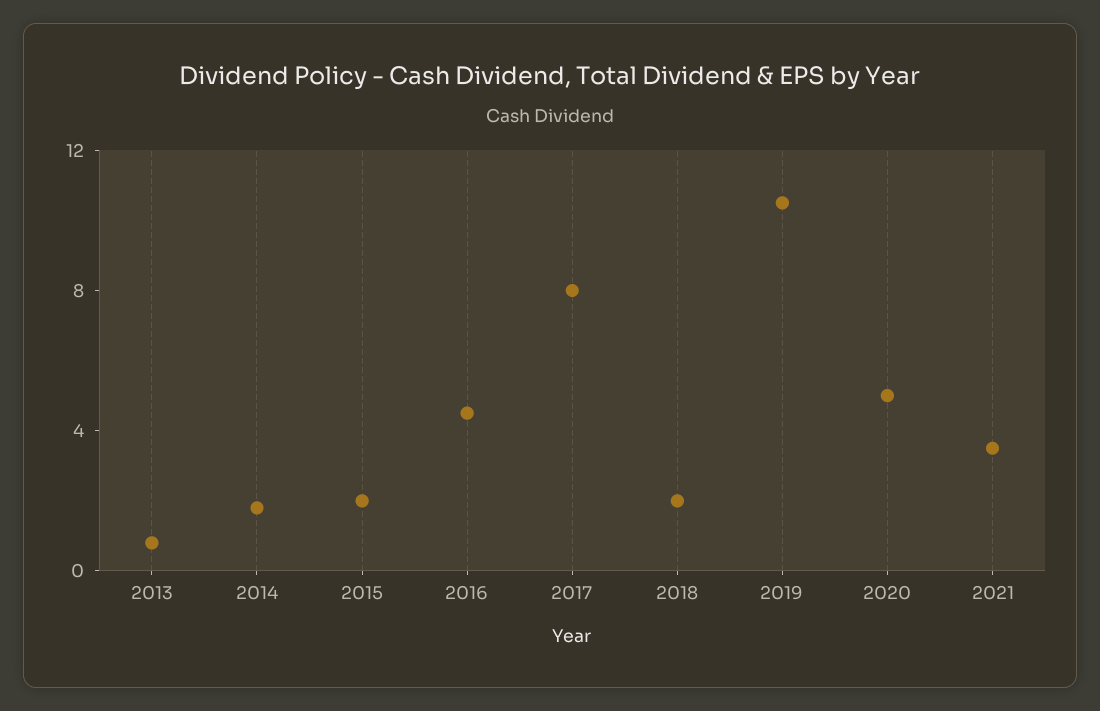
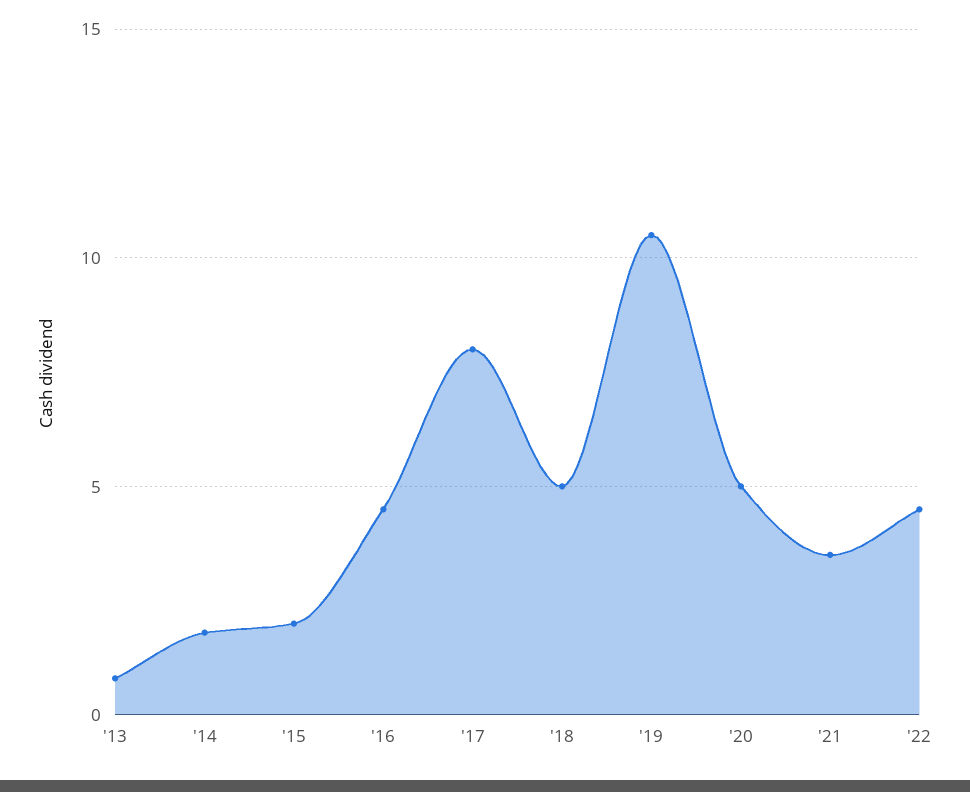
2018: 2 -> 5
'22: none -> 4.5

